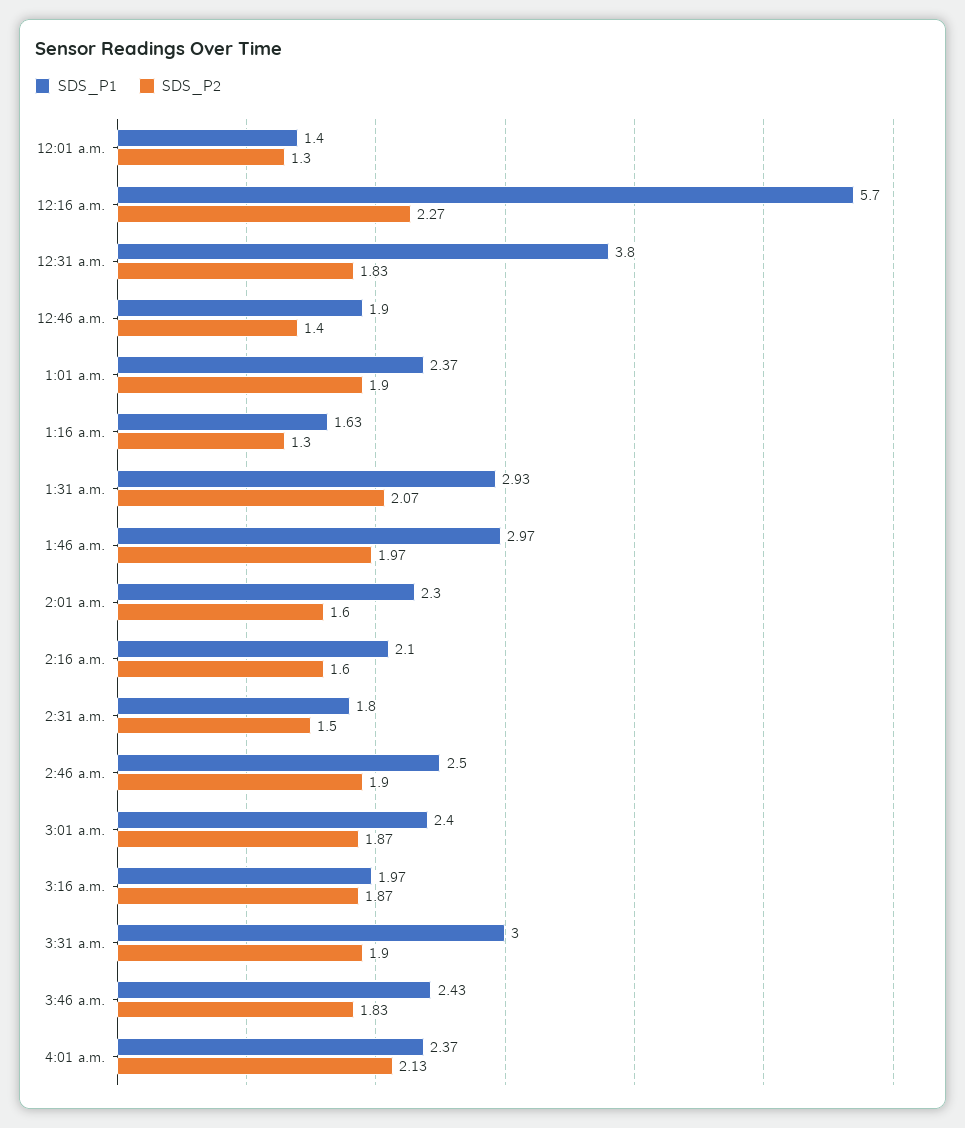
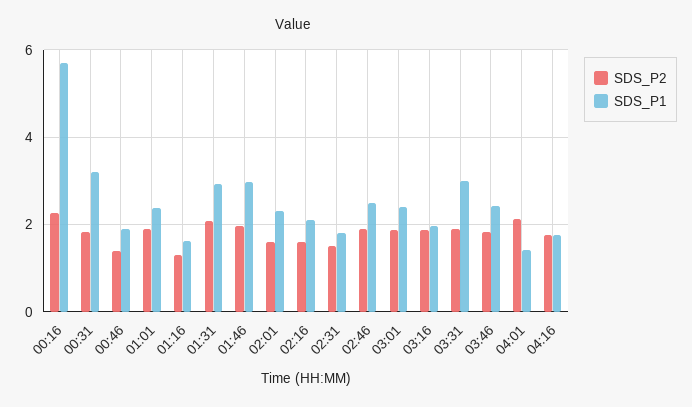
SDS_P1, 12:01 a.m.: 1.4 -> none
SDS_P2, 12:01 a.m.: 1.3 -> none
SDS_P1, 12:31 a.m.: 3.8 -> 3.2
SDS_P1, 4:01 a.m.: 2.37 -> 1.4
SDS_P2, 04:16: none -> 1.8
SDS_P1, 04:16: none -> 1.8

